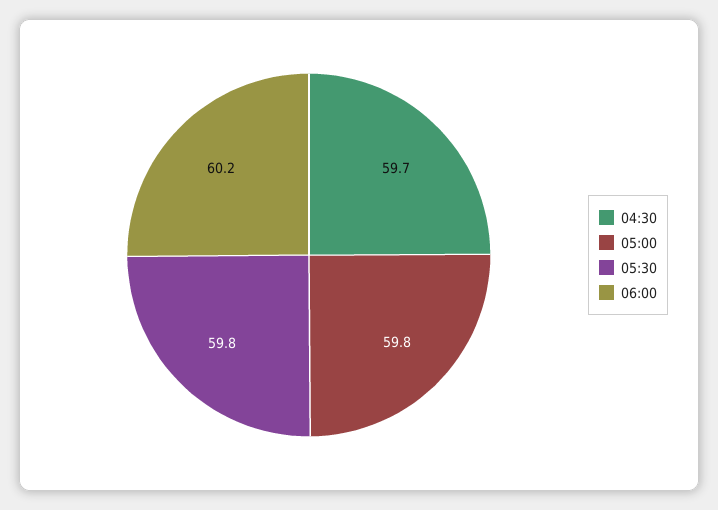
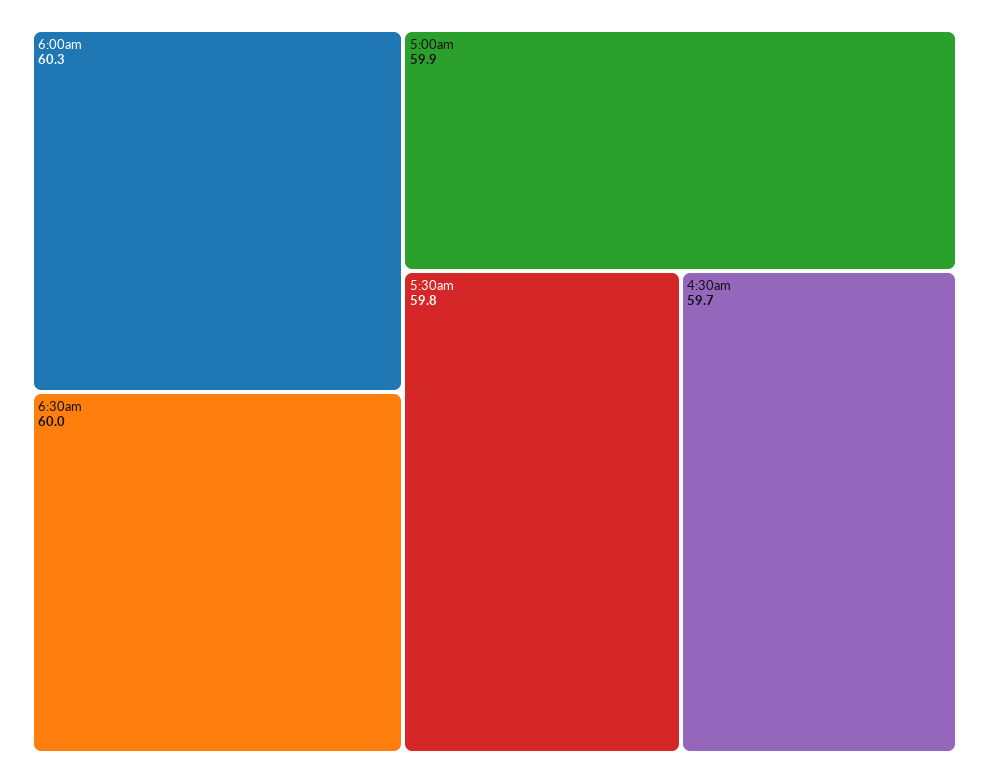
05:00: 59.8 -> 59.9
06:00: 60.2 -> 60.3
6:30am: none -> 60

